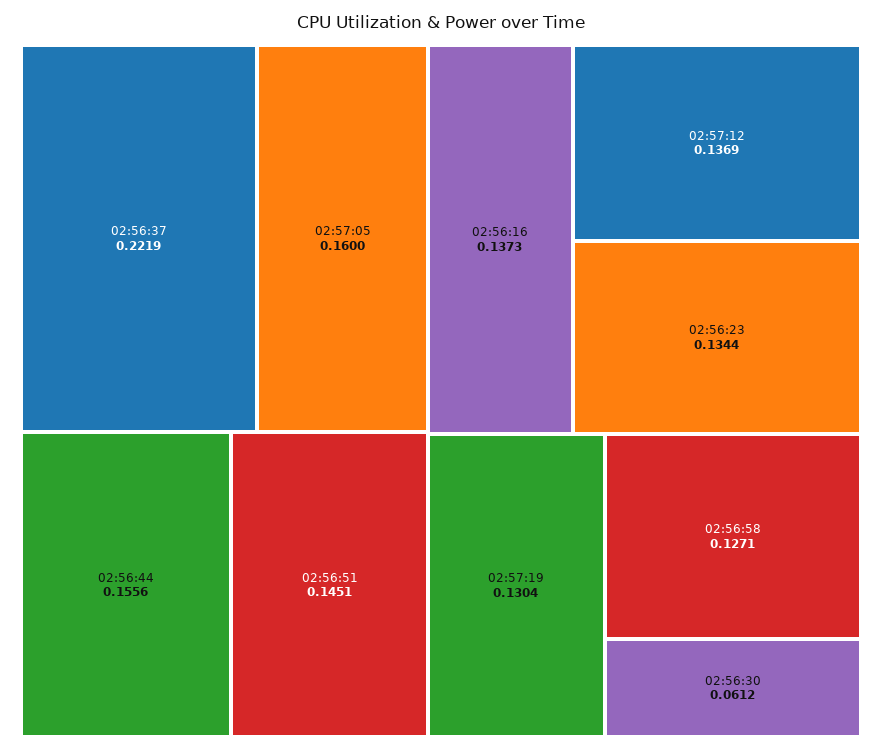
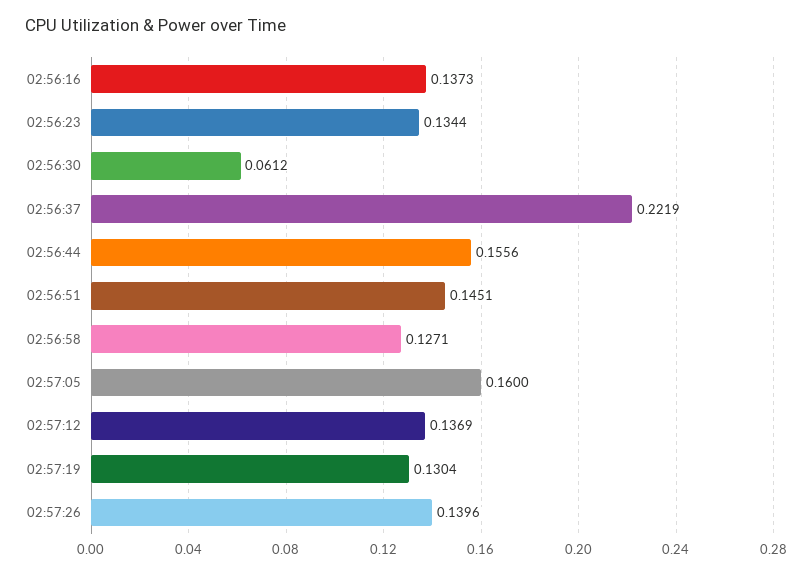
02:57:26: none -> 0.1396

